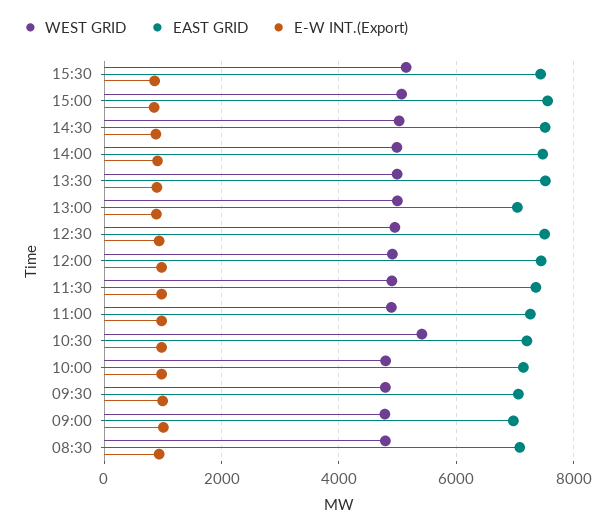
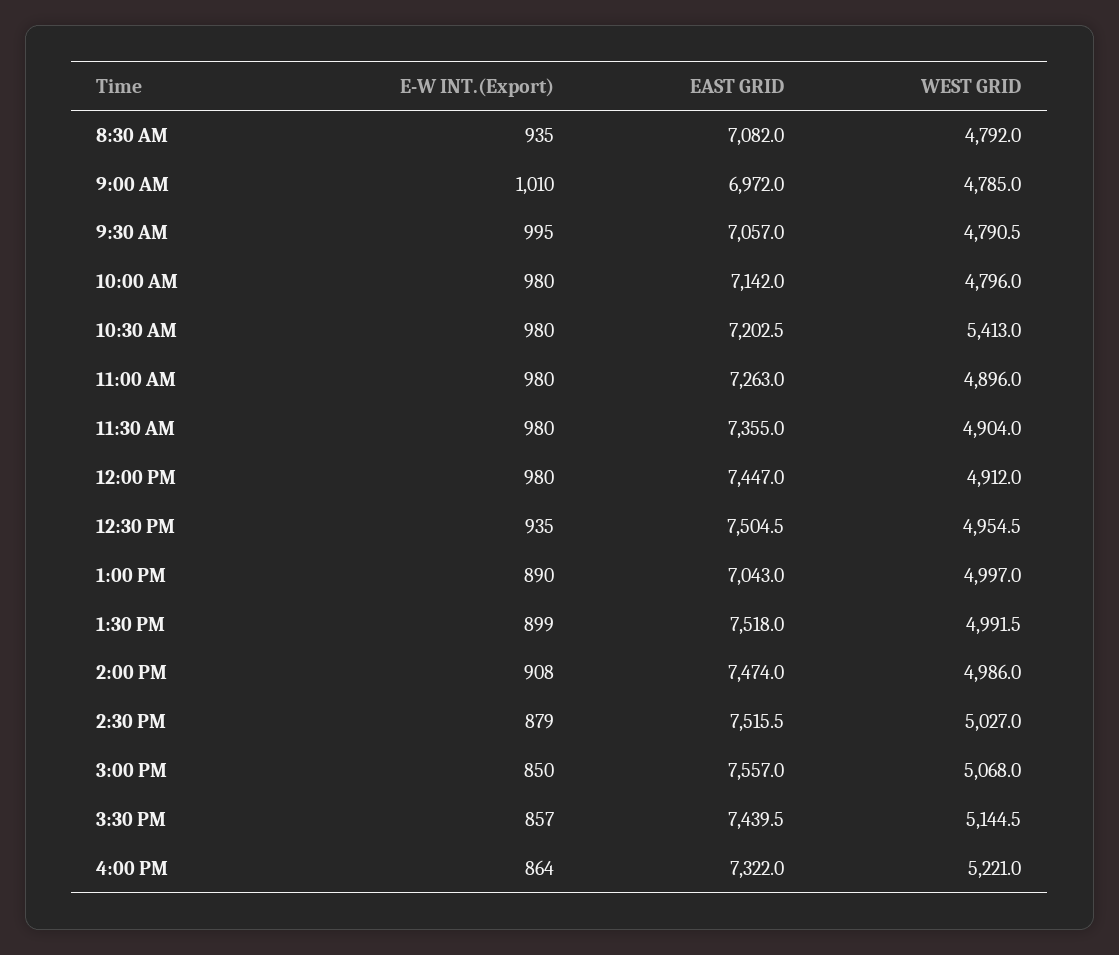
E-W INT.(Export), 4:00 PM: none -> 864
EAST GRID, 4:00 PM: none -> 7322
WEST GRID, 4:00 PM: none -> 5221

